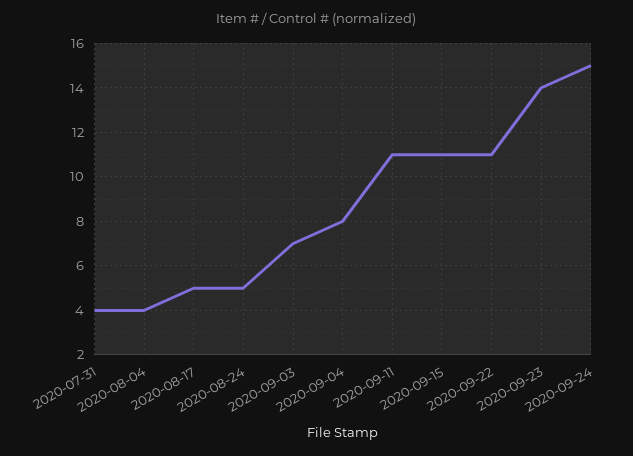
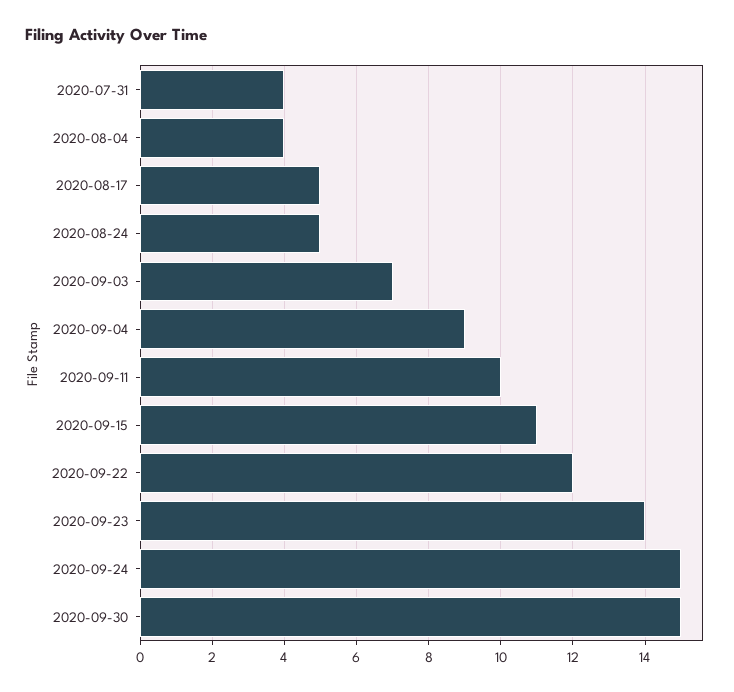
2020-09-04: 8 -> 9
2020-09-11: 11 -> 10
2020-09-22: 11 -> 12
2020-09-30: none -> 15

